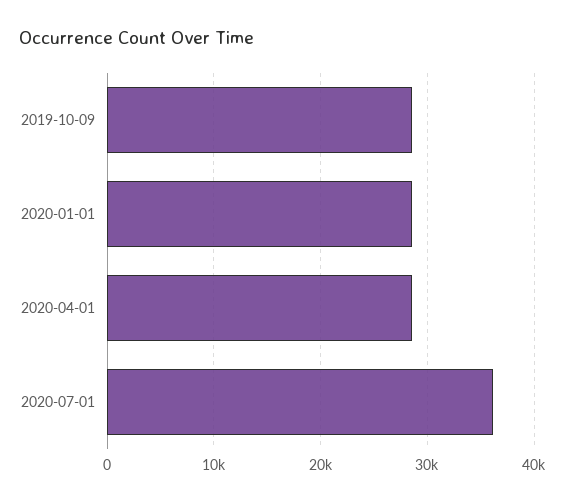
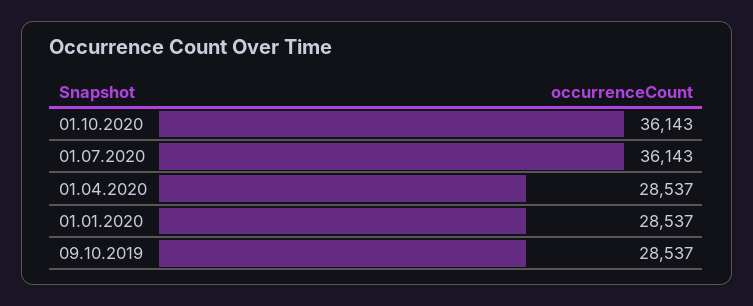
01.10.2020: none -> 36143

